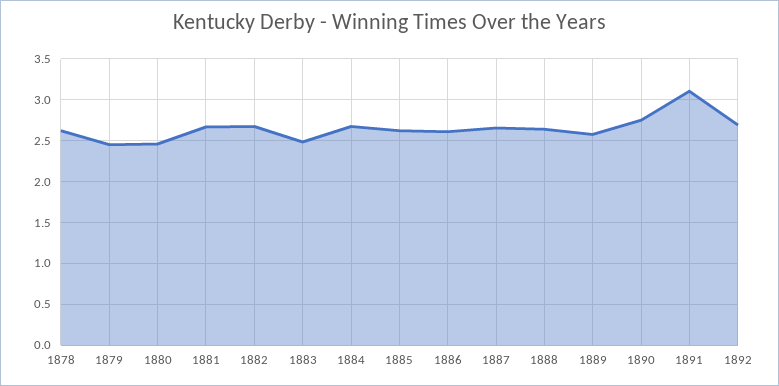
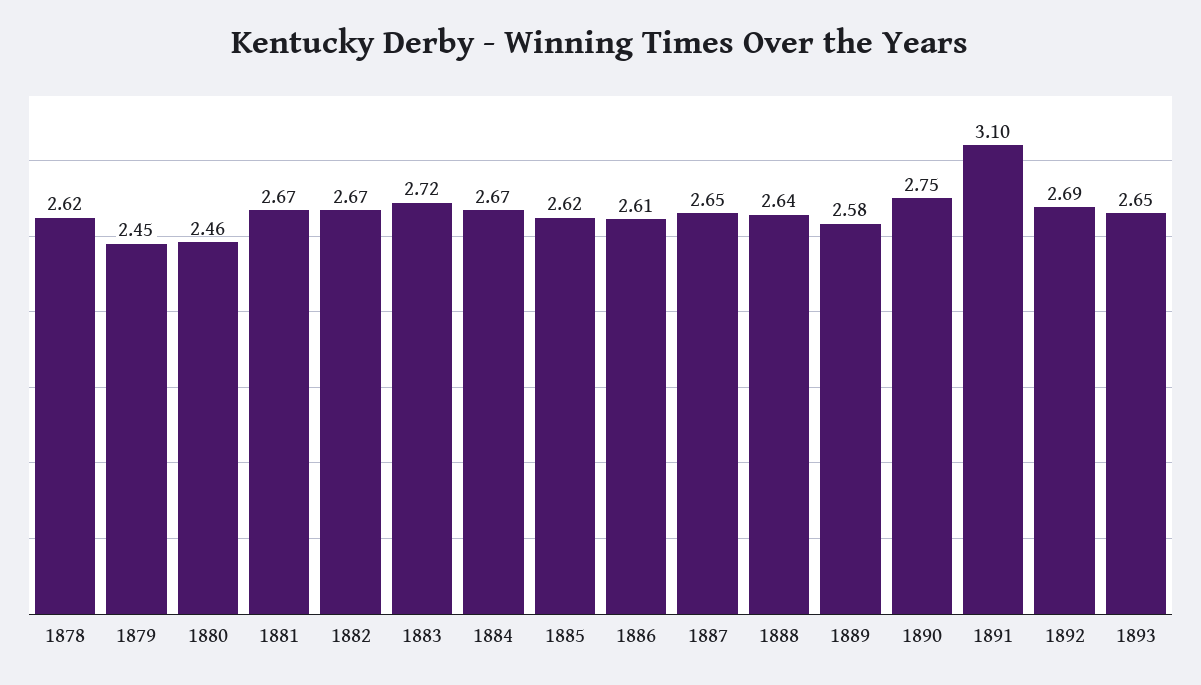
1883: 2.5 -> 2.72
1893: none -> 2.65

